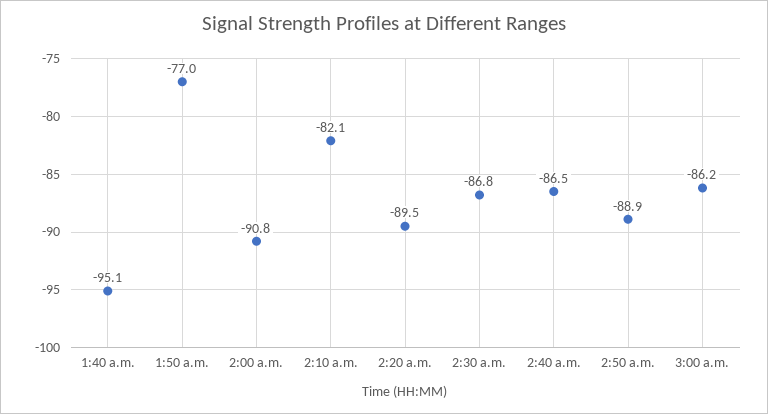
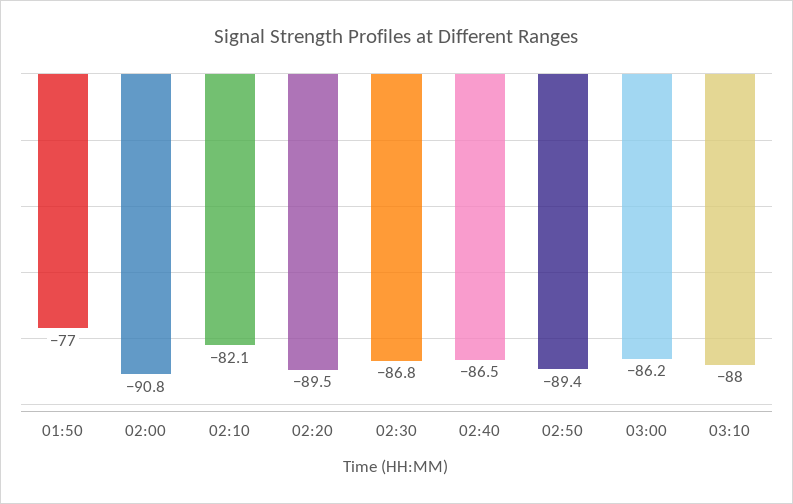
1:40 a.m.: -95.1 -> none
2:50 a.m.: -88.9 -> -89.4
03:10: none -> -88

